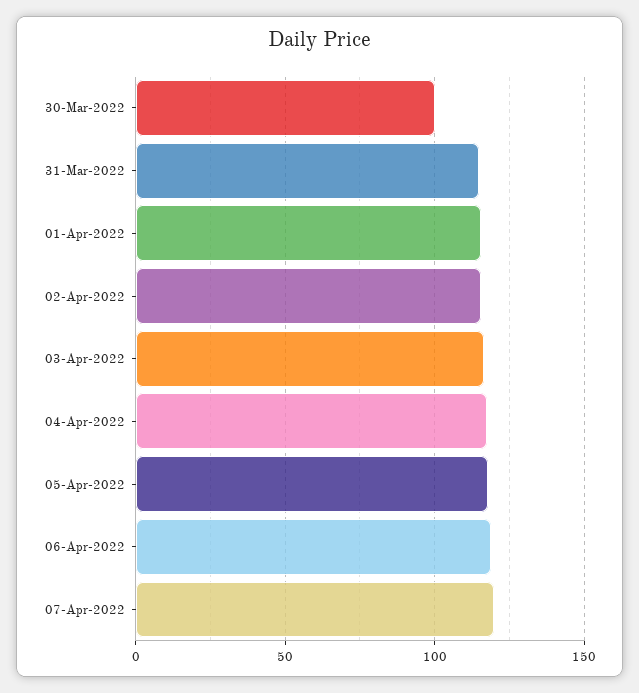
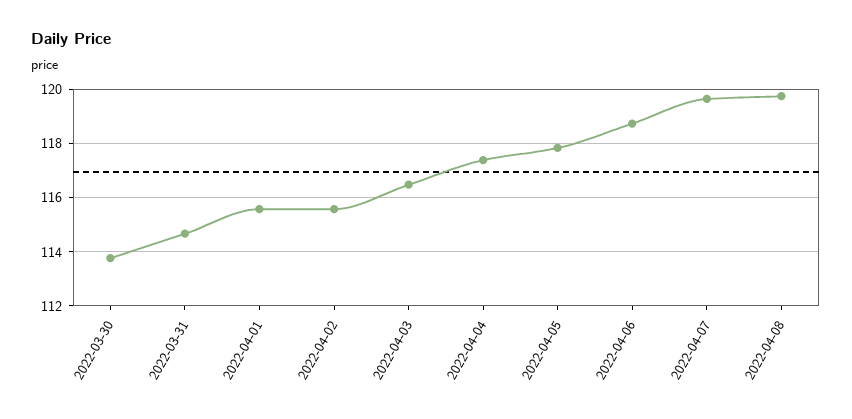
30-Mar-2022: 100 -> 113.75
2022-04-08: none -> 119.75

